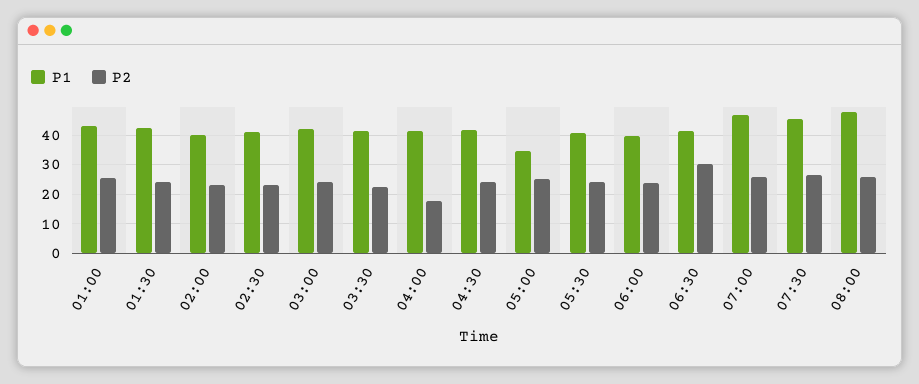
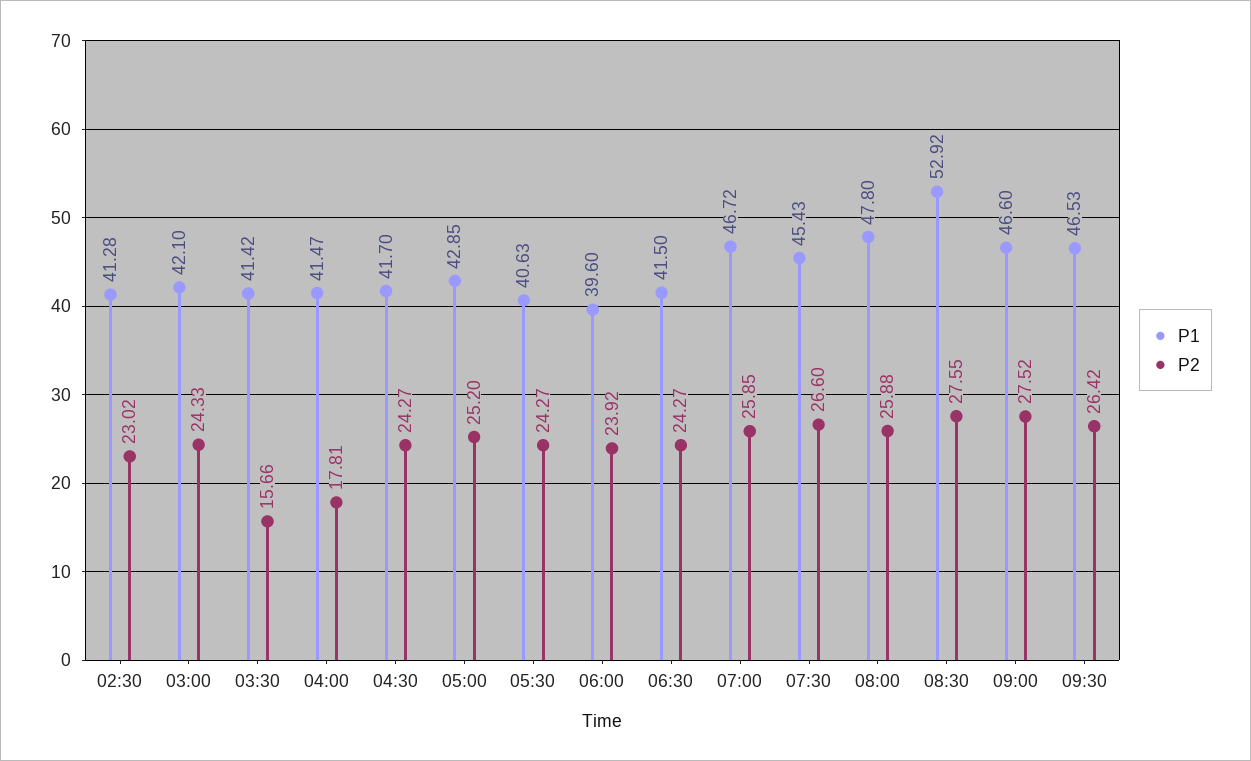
P1, 01:00: 42.5 -> none
P2, 01:00: 25 -> none
P1, 01:30: 42.5 -> none
P2, 01:30: 25 -> none
P1, 02:00: 40 -> none
P2, 02:00: 22.5 -> none
P2, 03:30: 22.5 -> 15.66
P1, 05:00: 35 -> 42.85
P2, 06:30: 30 -> 24.27
P1, 08:30: none -> 52.92
P2, 08:30: none -> 27.55
P1, 09:00: none -> 46.6
P2, 09:00: none -> 27.52
P1, 09:30: none -> 46.53
P2, 09:30: none -> 26.42

